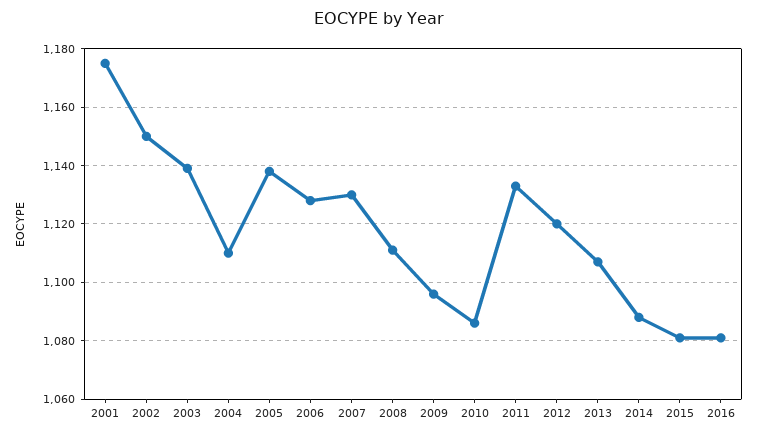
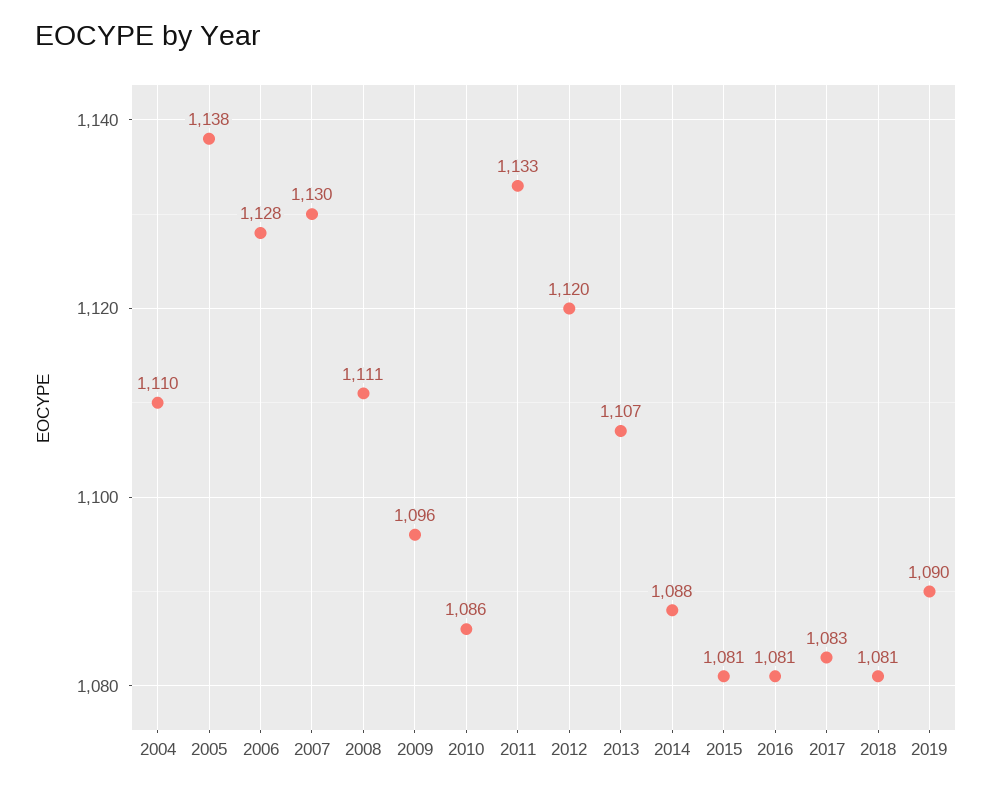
2001: 1175 -> none
2002: 1150 -> none
2003: 1140 -> none
2017: none -> 1083
2018: none -> 1081
2019: none -> 1090

